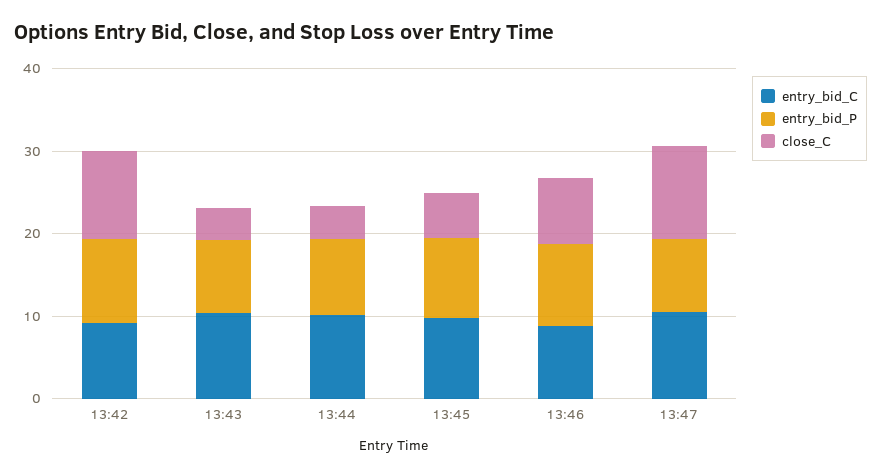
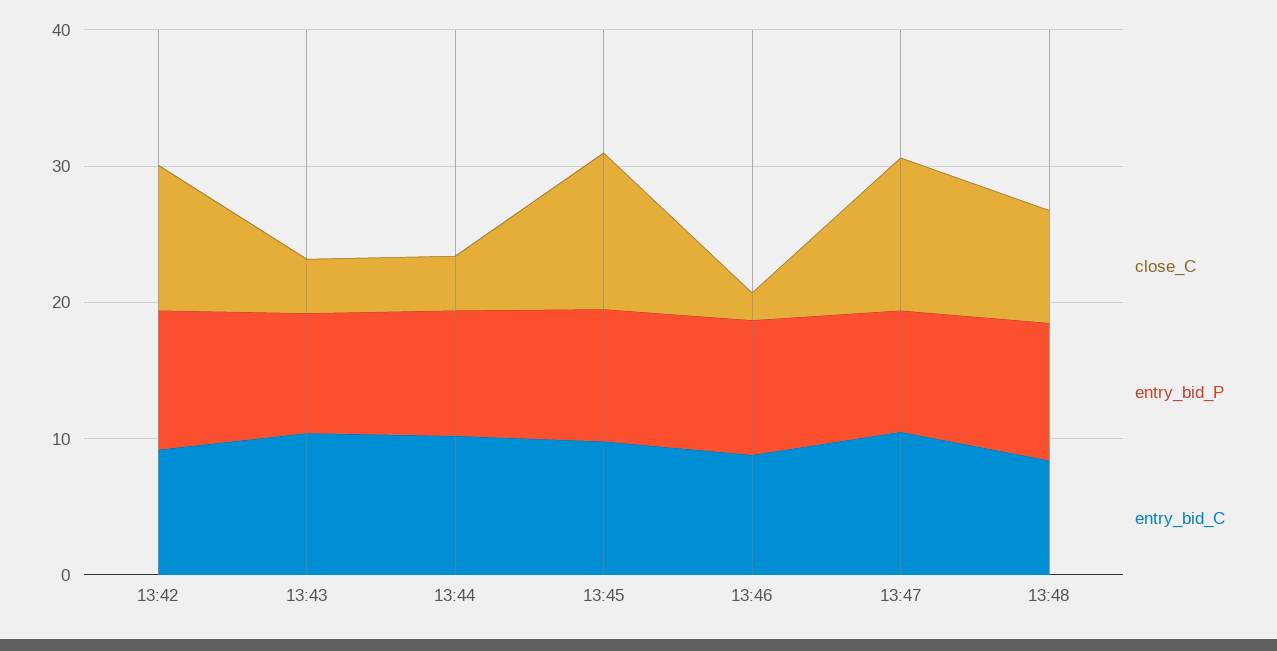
close_C, 13:45: 6 -> 12
close_C, 13:46: 8 -> 2
close_C, 13:48: none -> 8
entry_bid_P, 13:48: none -> 10
entry_bid_C, 13:48: none -> 8

